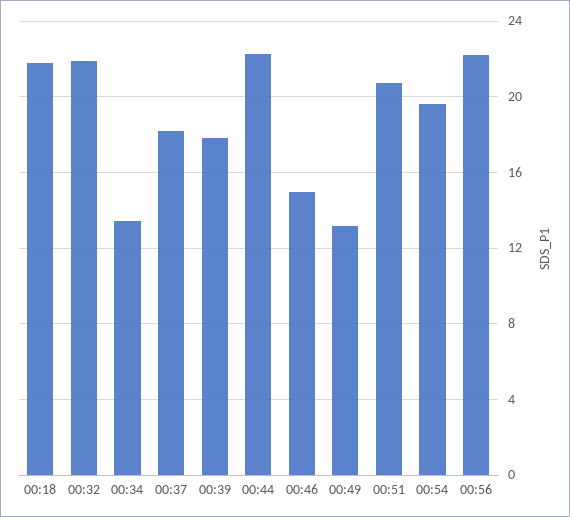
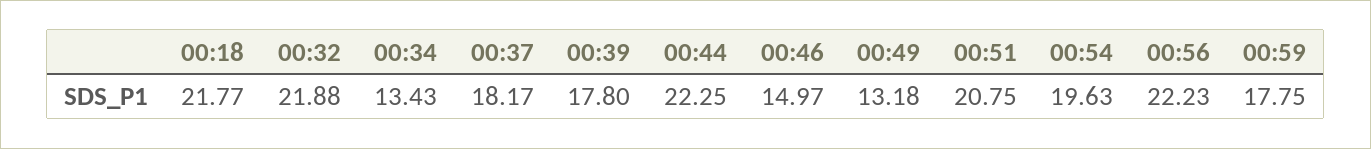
00:59: none -> 17.75

